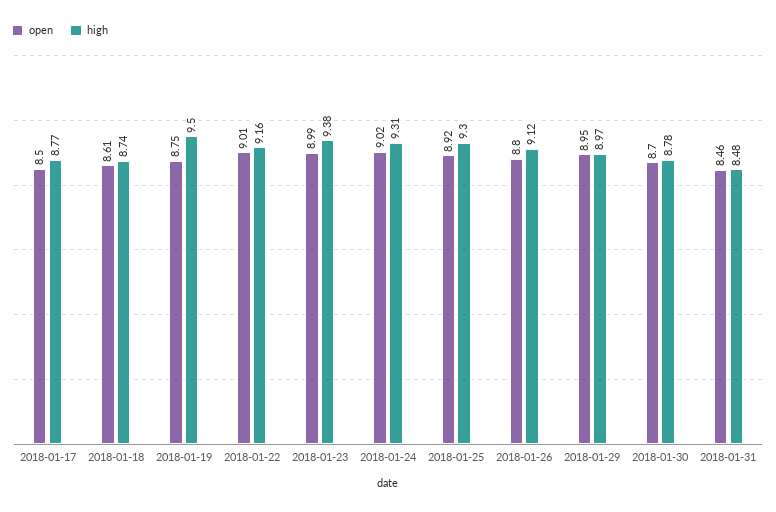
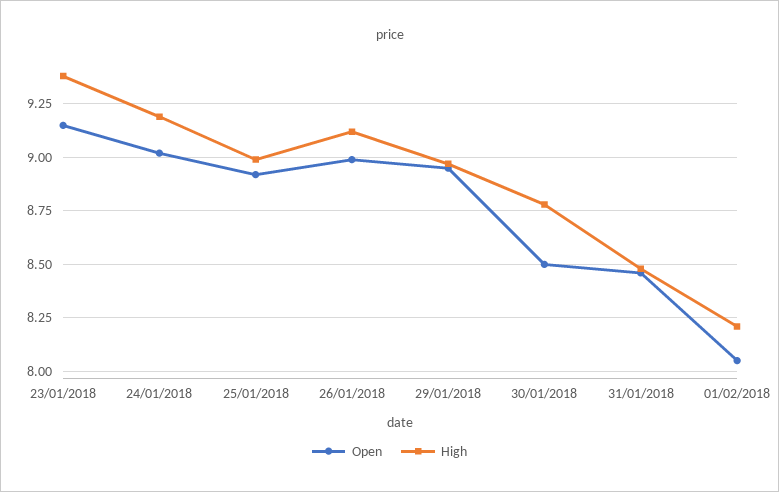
open, 2018-01-17: 8.5 -> none
high, 2018-01-17: 8.77 -> none
open, 2018-01-18: 8.61 -> none
high, 2018-01-18: 8.74 -> none
open, 2018-01-19: 8.75 -> none
high, 2018-01-19: 9.5 -> none
open, 2018-01-22: 9.01 -> none
high, 2018-01-22: 9.16 -> none
open, 2018-01-23: 8.99 -> 9.15
high, 2018-01-24: 9.31 -> 9.2
high, 2018-01-25: 9.3 -> 9
open, 2018-01-26: 8.8 -> 9
open, 2018-01-30: 8.7 -> 8.5
open, 01/02/2018: none -> 8.05
high, 01/02/2018: none -> 8.2

